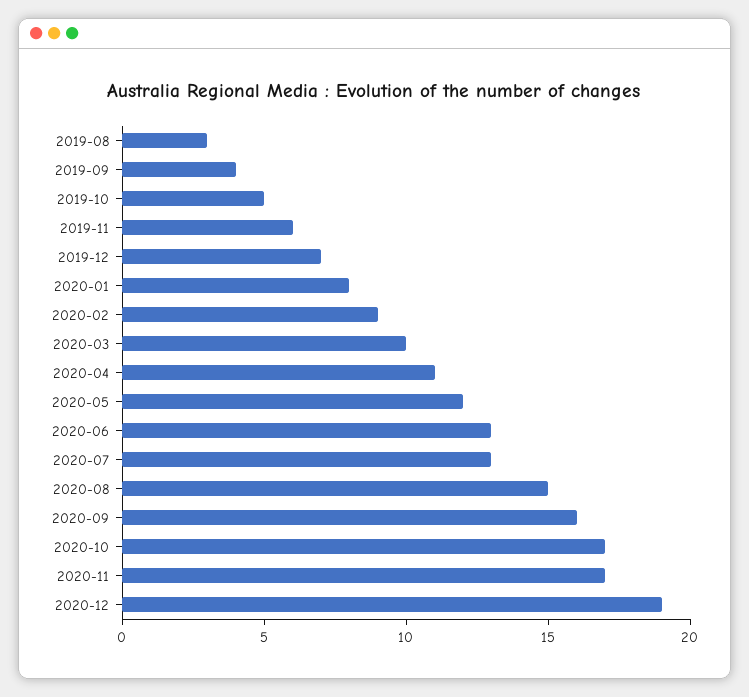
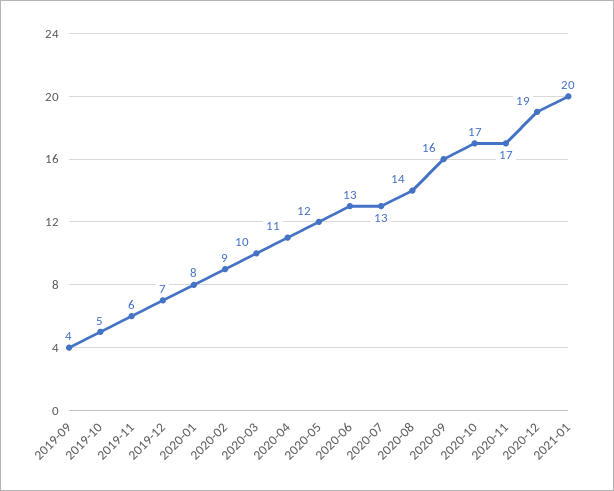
2019-08: 3 -> none
2020-08: 15 -> 14
2021-01: none -> 20

